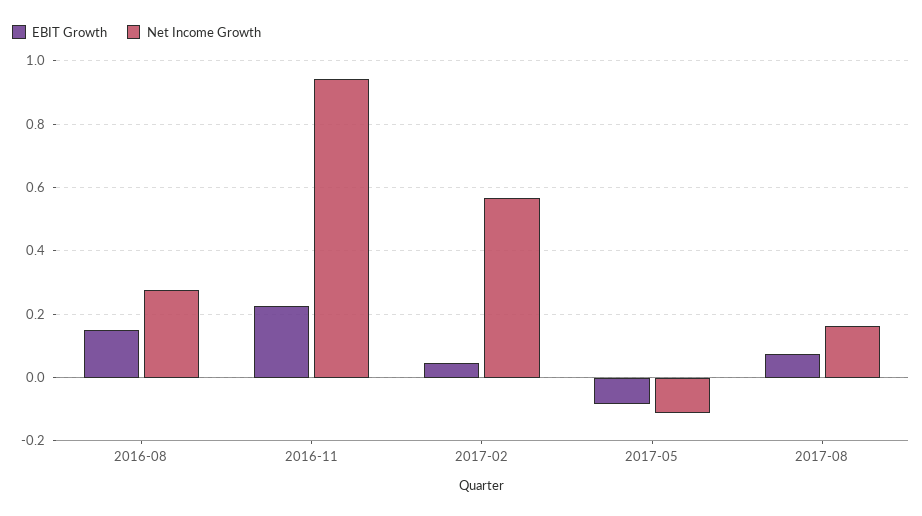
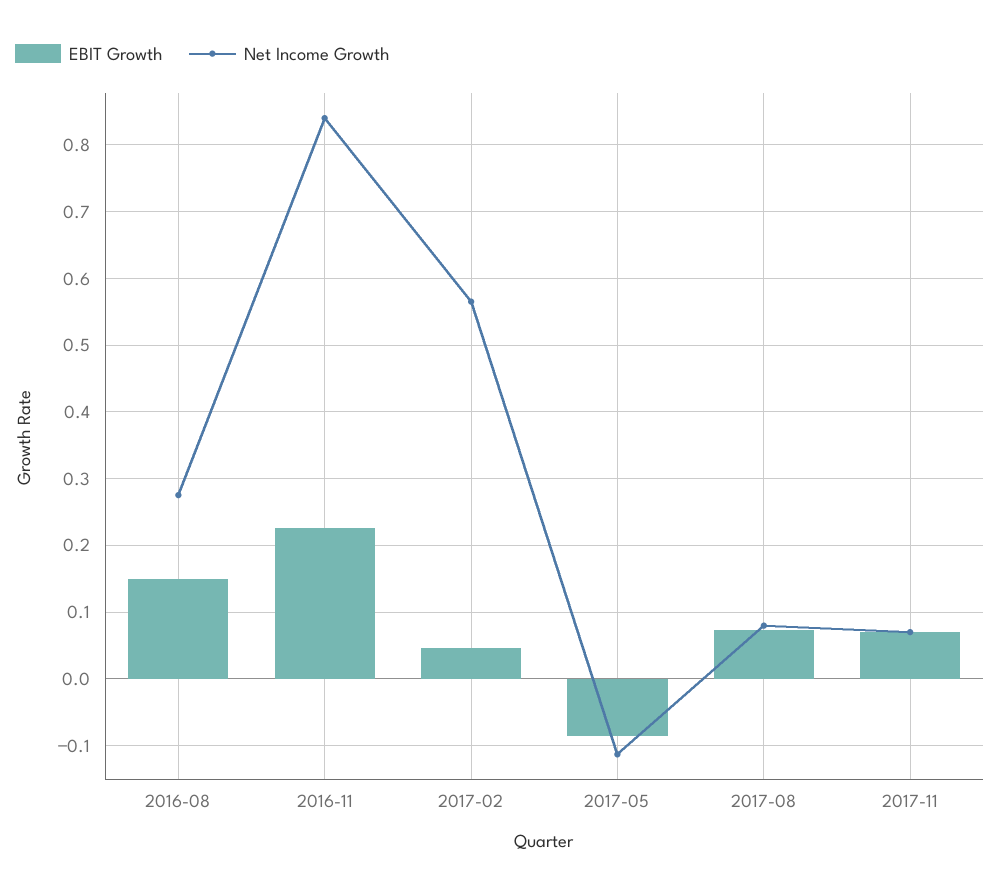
Net Income Growth, 2016-11: 0.94 -> 0.84
Net Income Growth, 2017-08: 0.16 -> 0.08
EBIT Growth, 2017-11: none -> 0.07
Net Income Growth, 2017-11: none -> 0.07

